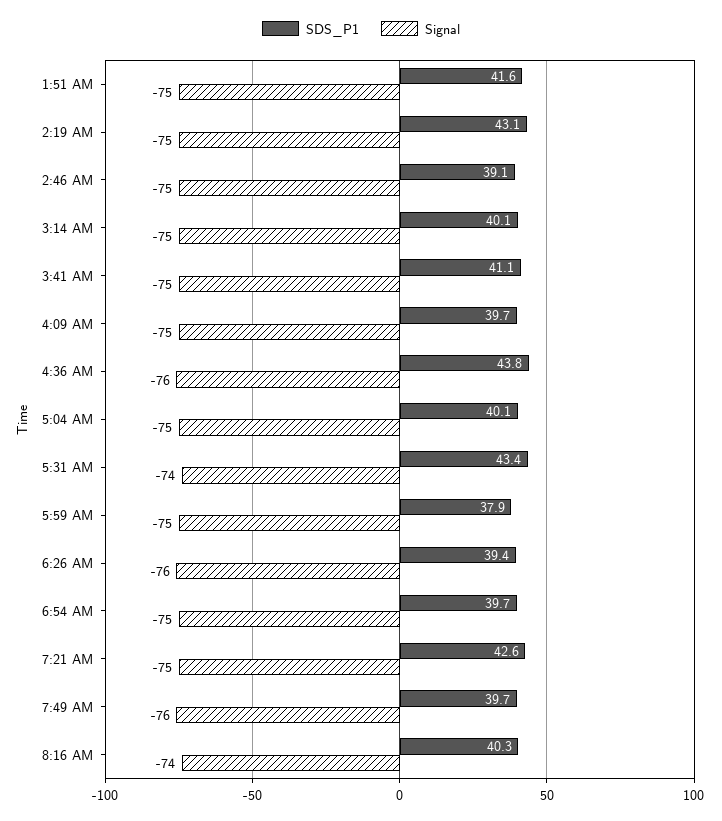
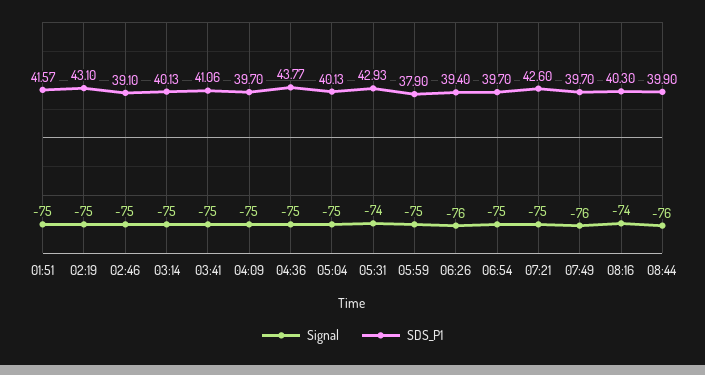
Signal, 4:36 AM: -76 -> -75
SDS_P1, 5:31 AM: 43.4 -> 42.93
Signal, 08:44: none -> -76
SDS_P1, 08:44: none -> 39.9

